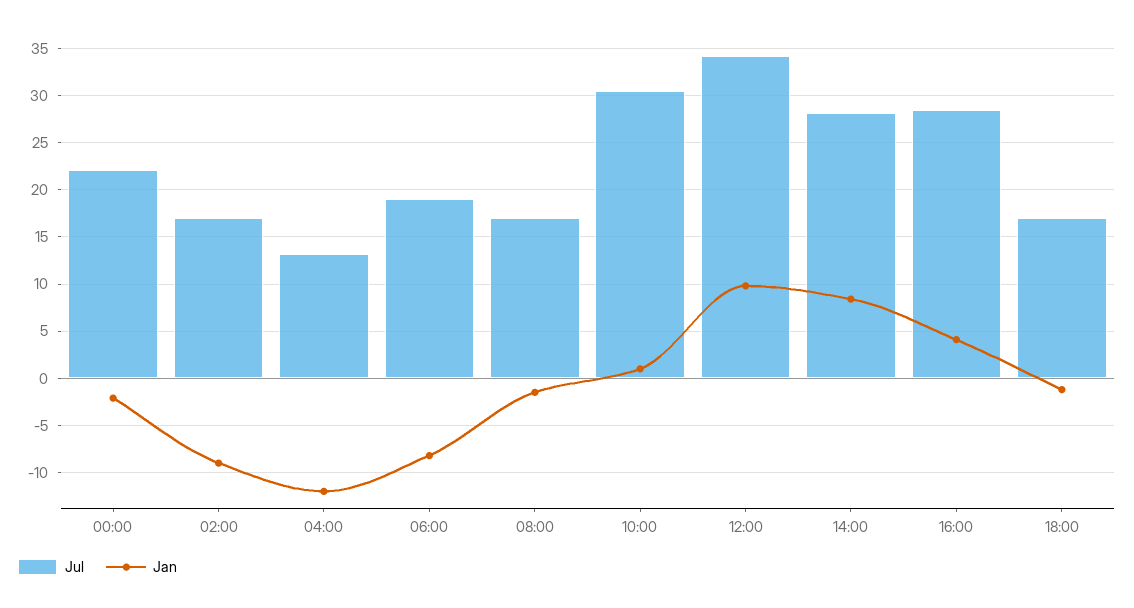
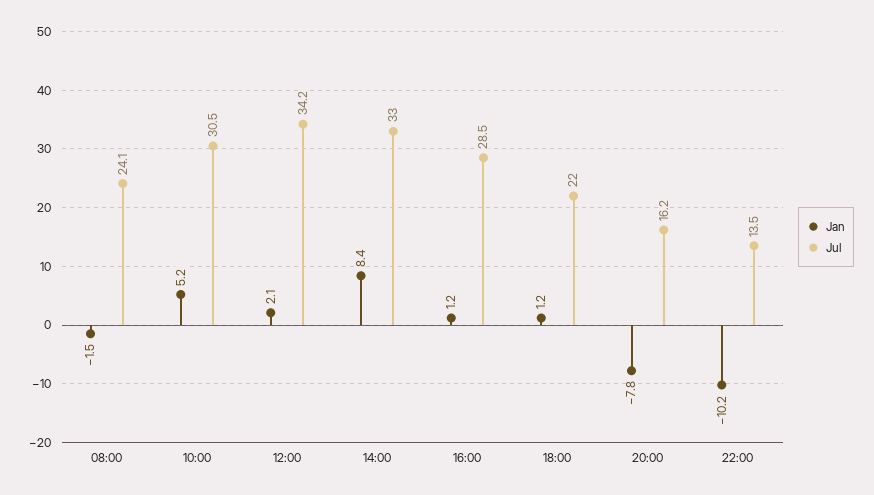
Jul, 00:00: 22 -> none
Jan, 00:00: -2 -> none
Jul, 02:00: 17 -> none
Jan, 02:00: -9 -> none
Jul, 04:00: 13 -> none
Jan, 04:00: -12 -> none
Jul, 06:00: 19 -> none
Jan, 06:00: -8 -> none
Jul, 08:00: 17 -> 24.1
Jan, 10:00: 1 -> 5.2
Jan, 12:00: 10 -> 2.1
Jul, 14:00: 28 -> 33
Jan, 16:00: 4 -> 1.2
Jul, 18:00: 17 -> 22
Jan, 18:00: -1 -> 1.2
Jan, 20:00: none -> -7.8
Jul, 20:00: none -> 16.2
Jan, 22:00: none -> -10.2
Jul, 22:00: none -> 13.5

